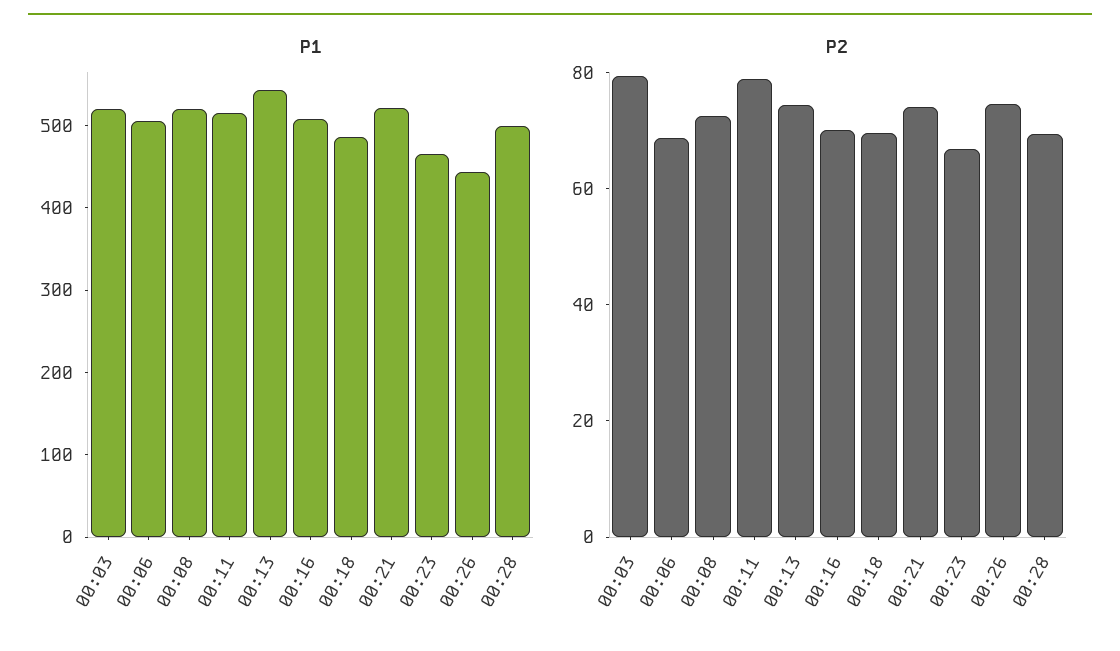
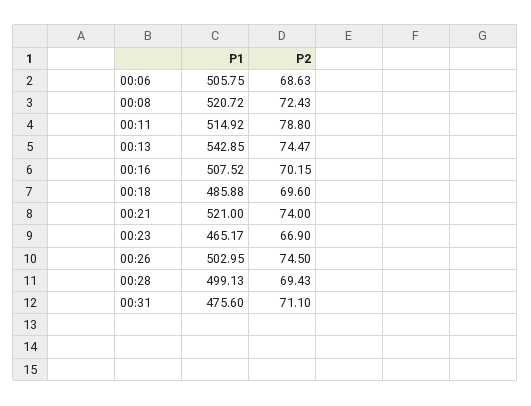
P1, 00:03: 520 -> none
P1, 00:26: 440 -> 502.95
P2, 00:03: 80 -> none
P1, 00:31: none -> 475.6
P2, 00:31: none -> 71.1

